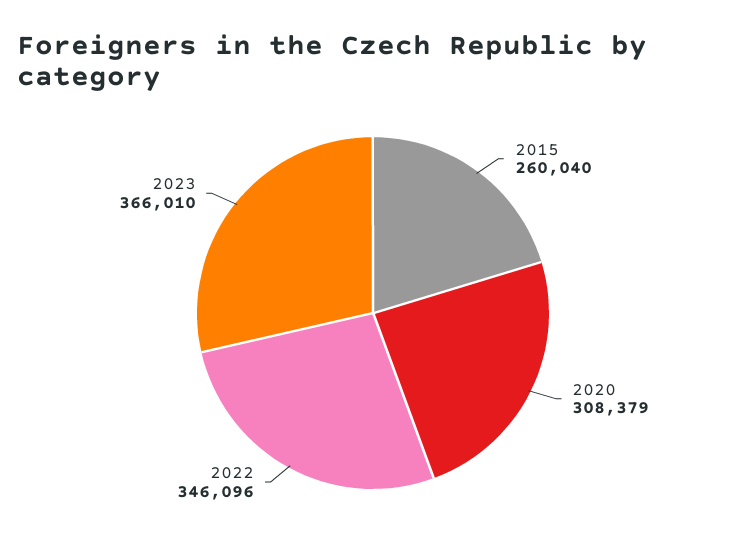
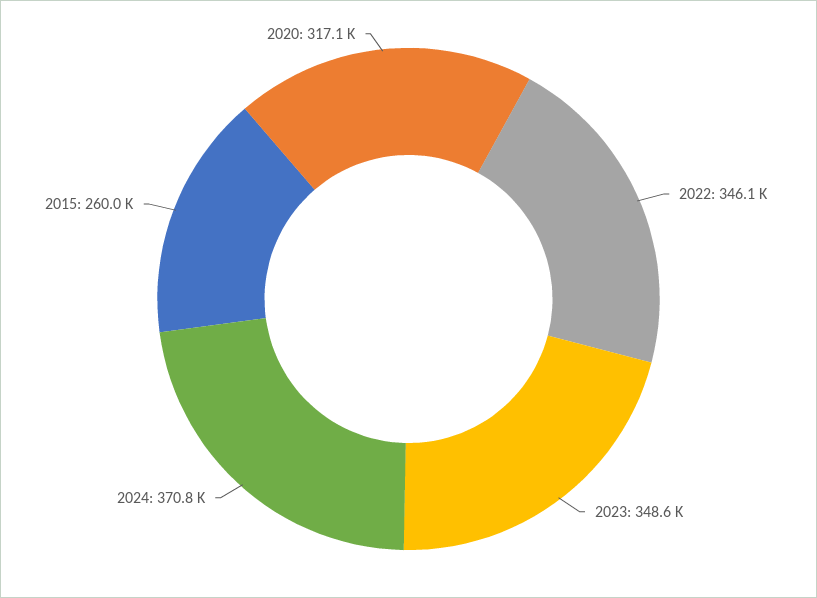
2020: 308379 -> 317100
2023: 366010 -> 348600
2024: none -> 370800

